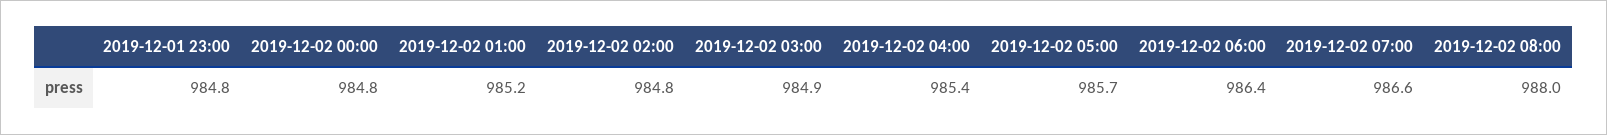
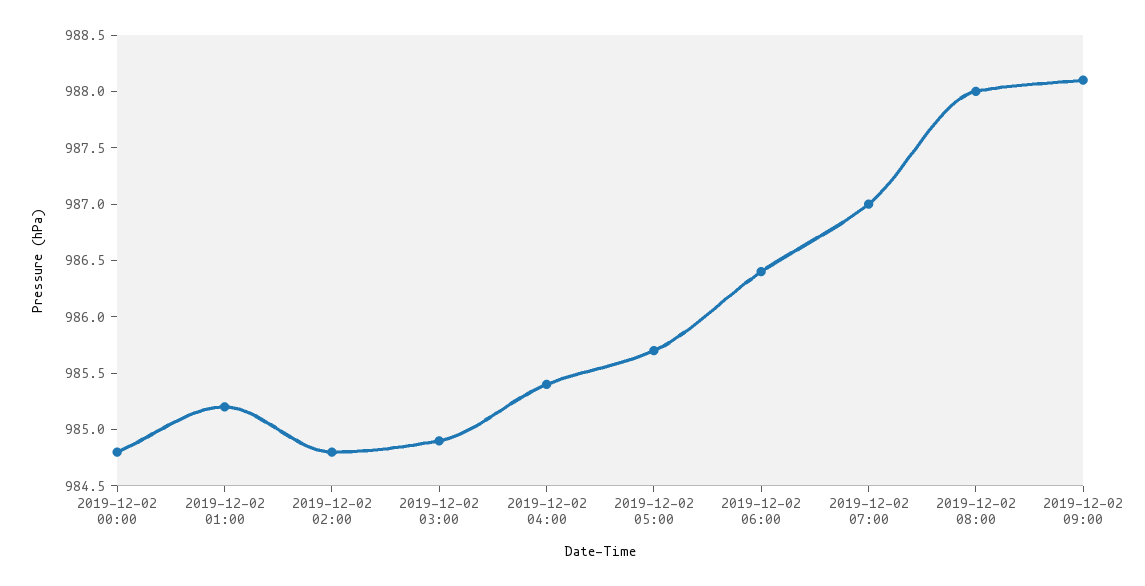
2019-12-01 23:00: 984.8 -> none
2019-12-02 07:00: 986.6 -> 987
2019-12-02 09:00: none -> 988.1

